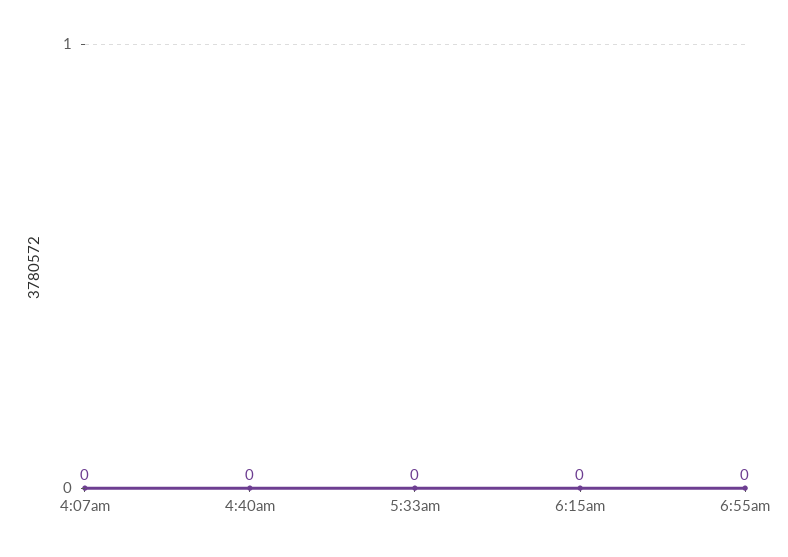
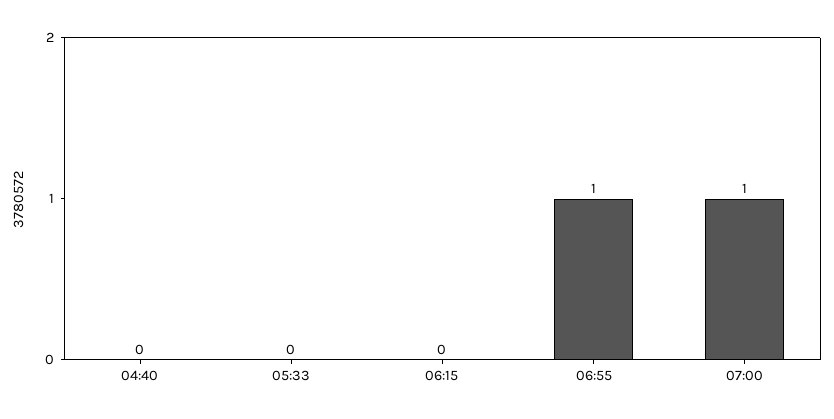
4:07am: 0 -> none
6:55am: 0 -> 1
07:00: none -> 1

